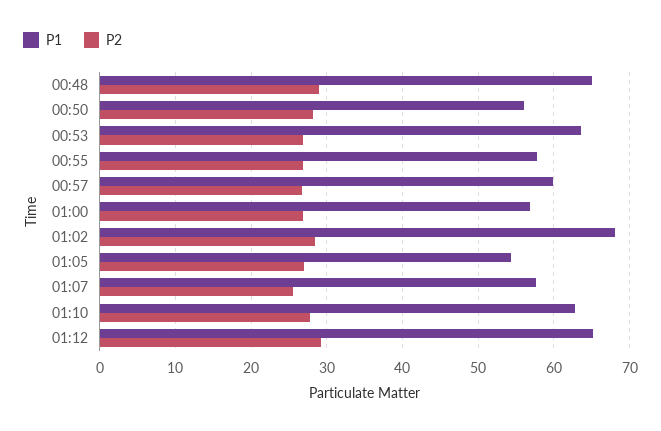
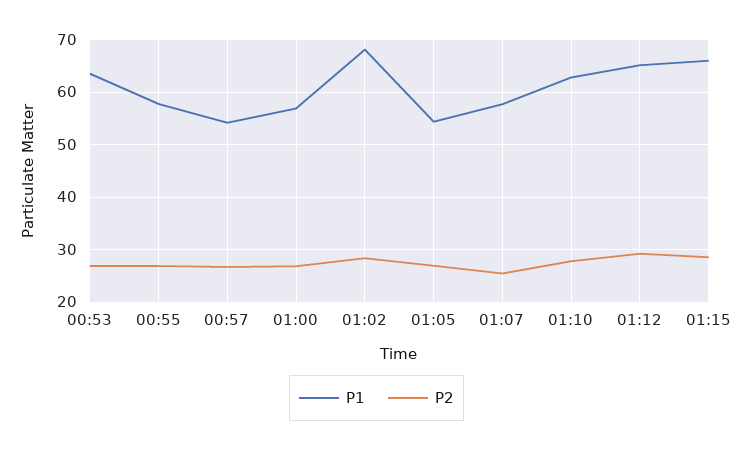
P1, 00:48: 65 -> none
P2, 00:48: 29 -> none
P1, 00:50: 56 -> none
P2, 00:50: 28 -> none
P1, 00:57: 60 -> 54
P1, 01:15: none -> 66
P2, 01:15: none -> 28

